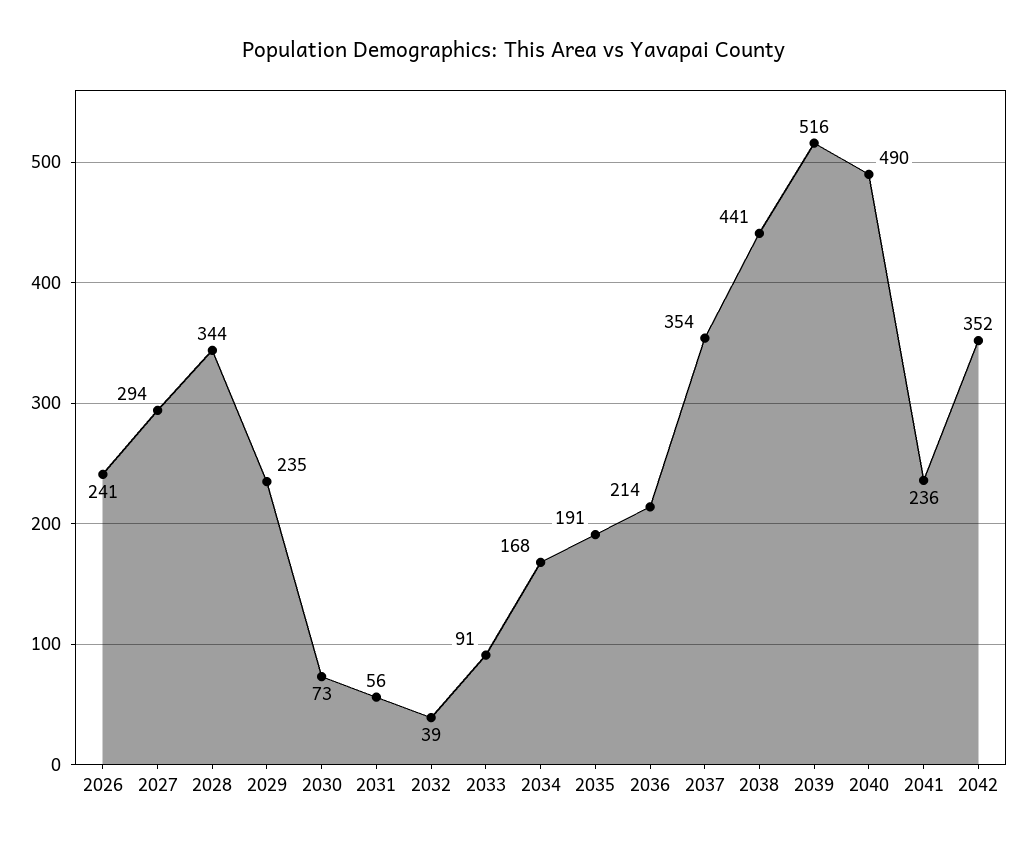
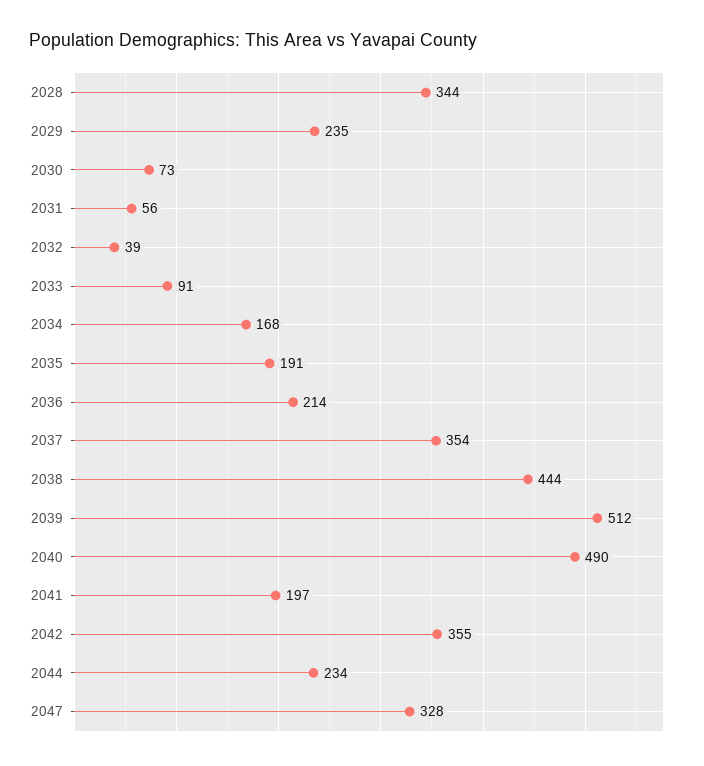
2026: 241 -> none
2027: 294 -> none
2038: 441 -> 444
2039: 516 -> 512
2041: 236 -> 197
2042: 352 -> 355
2044: none -> 234
2047: none -> 328

